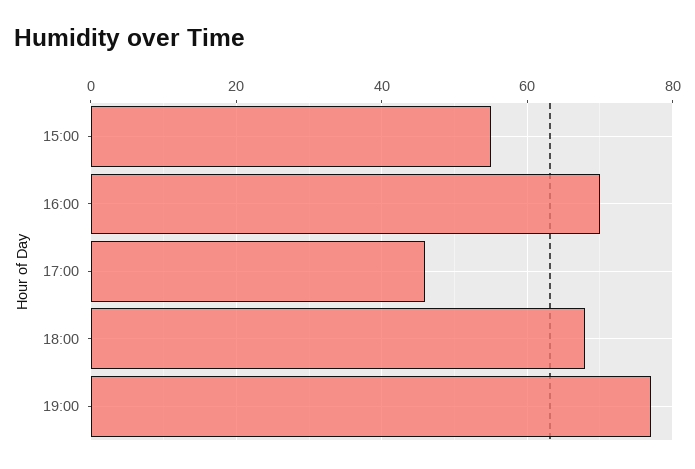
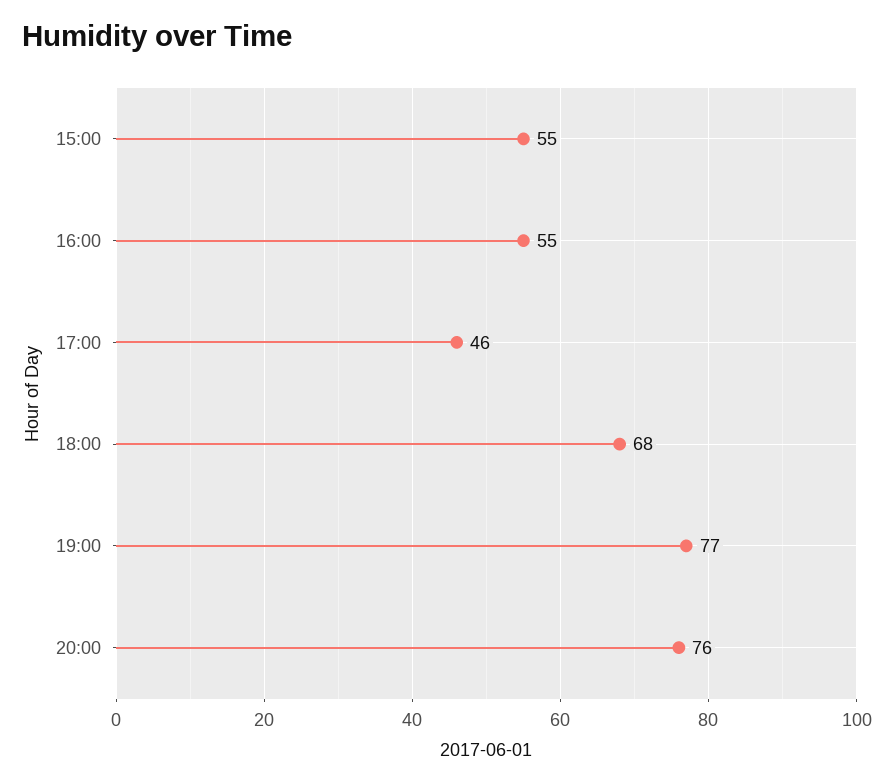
16:00: 70 -> 55
20:00: none -> 76

